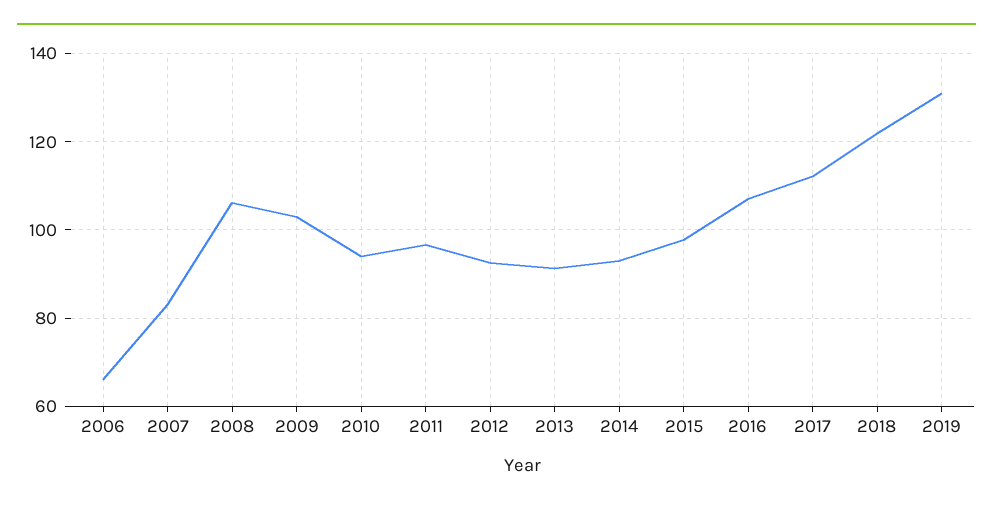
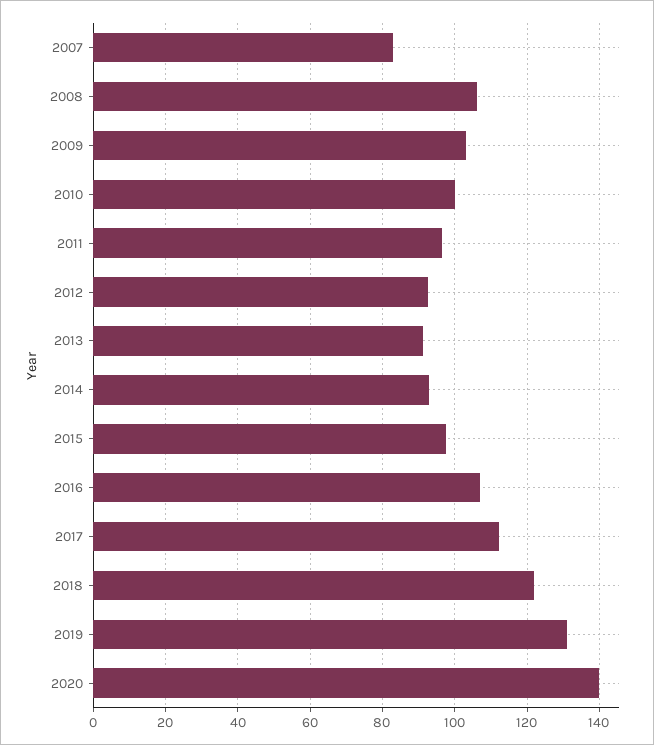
2006: 66 -> none
2010: 94 -> 100
2020: none -> 140

